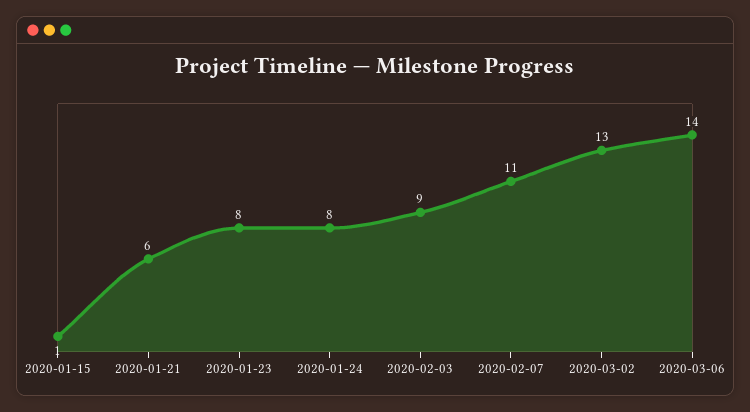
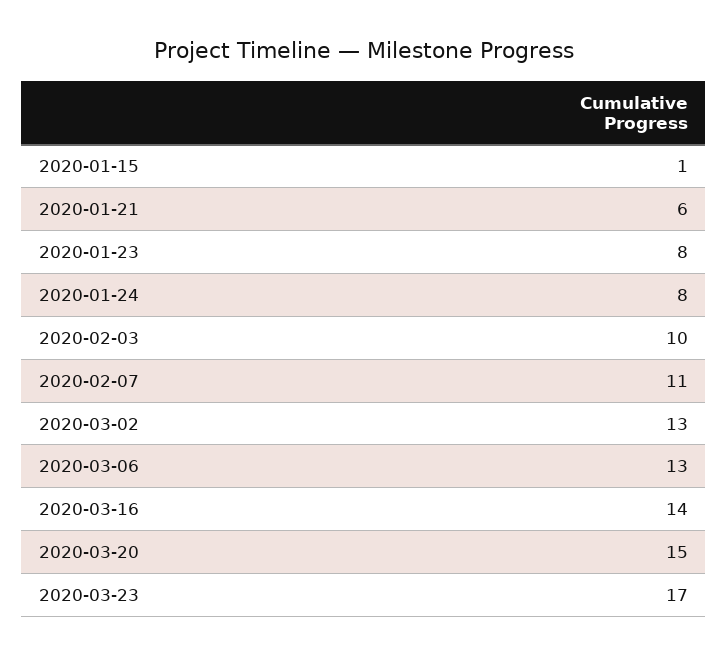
2020-02-03: 9 -> 10
2020-03-06: 14 -> 13
2020-03-16: none -> 14
2020-03-20: none -> 15
2020-03-23: none -> 17

